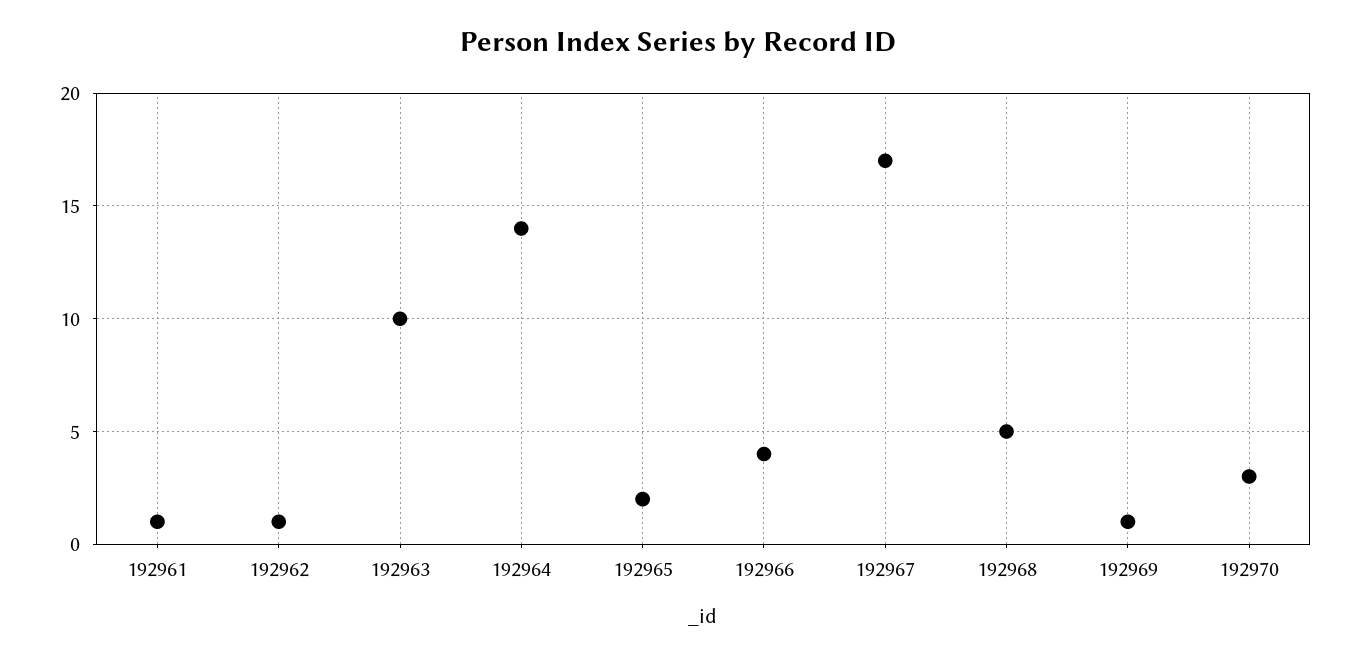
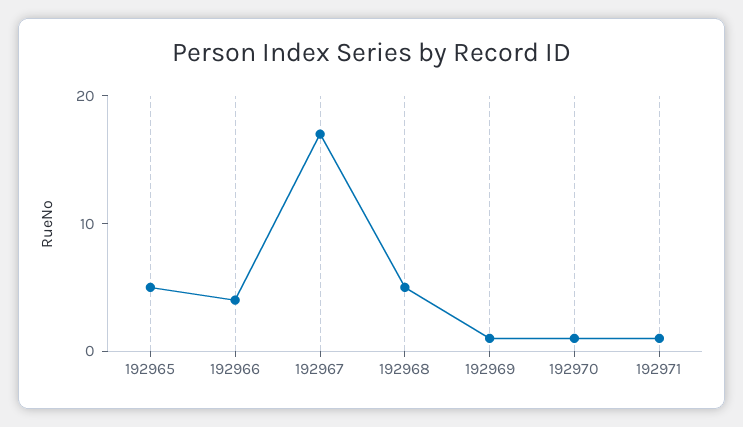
192961: 1 -> none
192962: 1 -> none
192963: 10 -> none
192964: 14 -> none
192965: 2 -> 5
192970: 3 -> 1
192971: none -> 1

